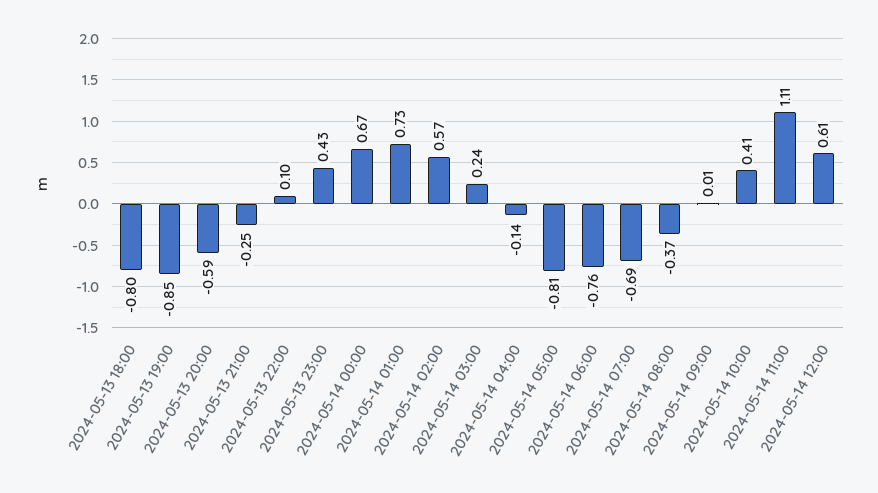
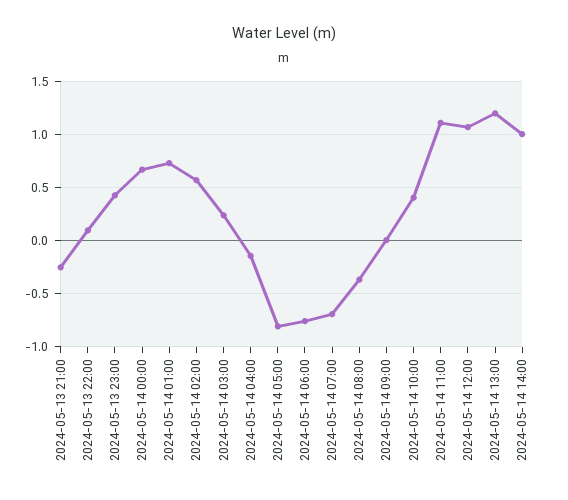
2024-05-13 18:00: -0.8 -> none
2024-05-13 19:00: -0.85 -> none
2024-05-13 20:00: -0.59 -> none
2024-05-14 12:00: 0.61 -> 1.1
2024-05-14 13:00: none -> 1.2
2024-05-14 14:00: none -> 1

